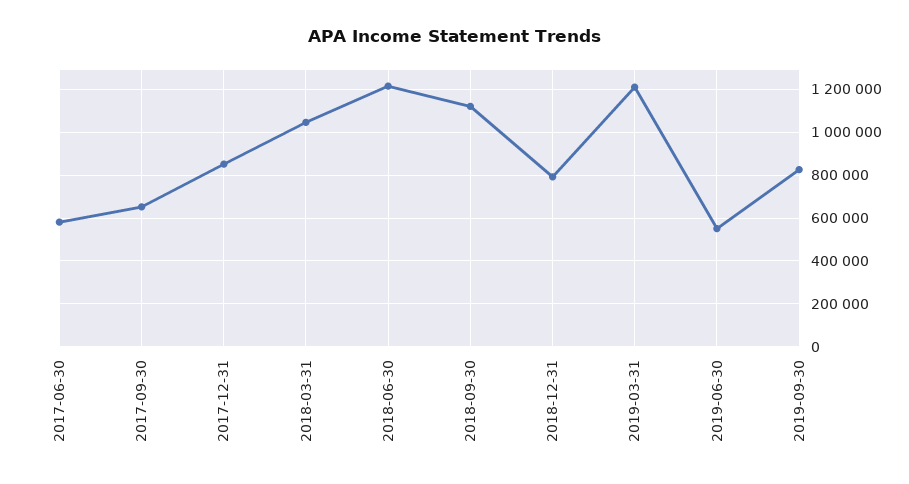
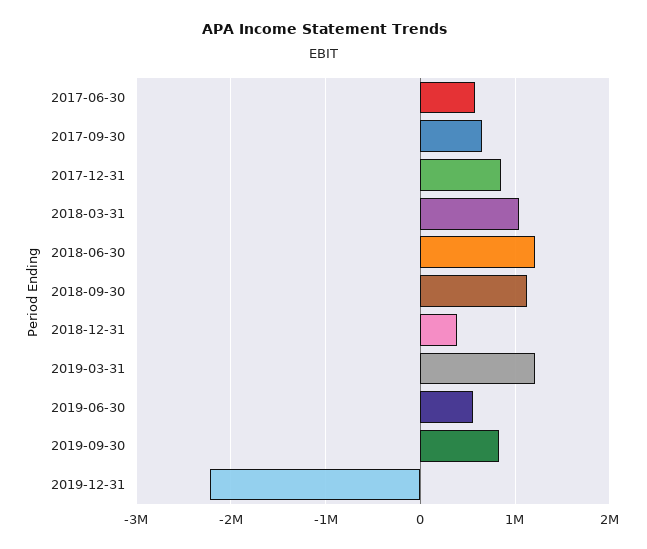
2018-12-31: 800000 -> 400000
2019-12-31: none -> -2200000

